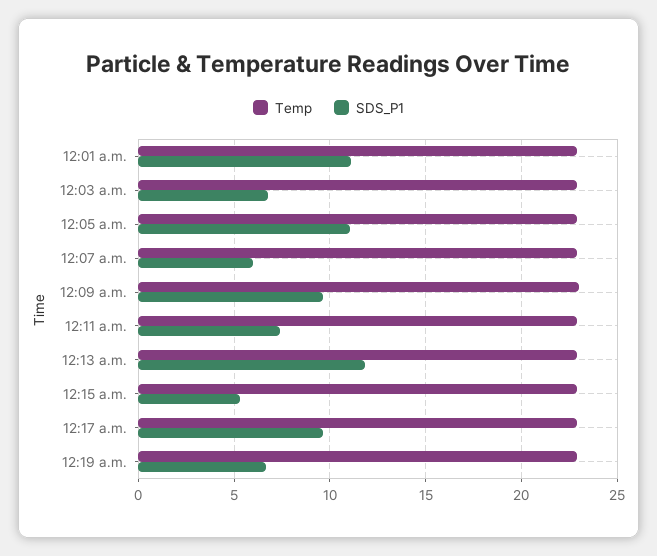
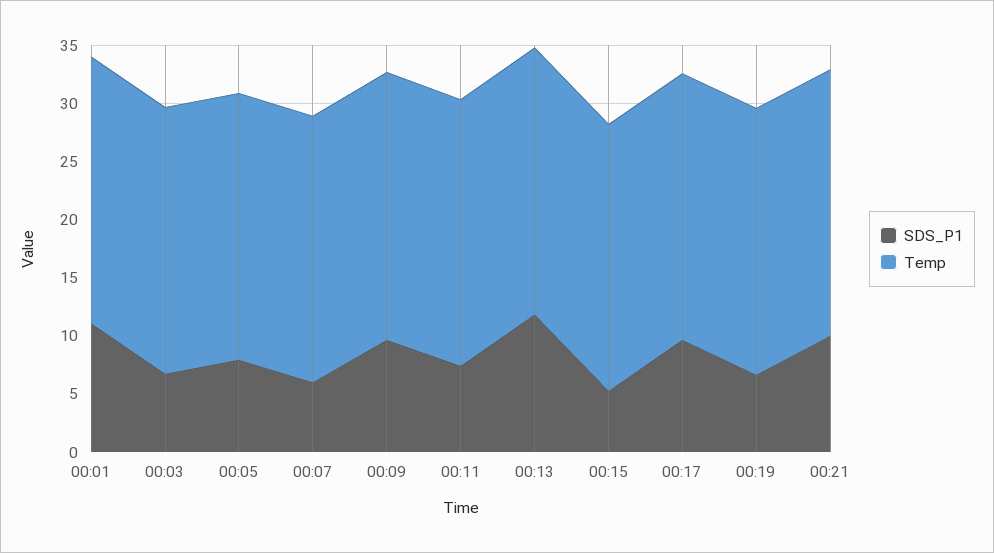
SDS_P1, 12:05 a.m.: 11 -> 8
SDS_P1, 00:21: none -> 10
Temp, 00:21: none -> 23

